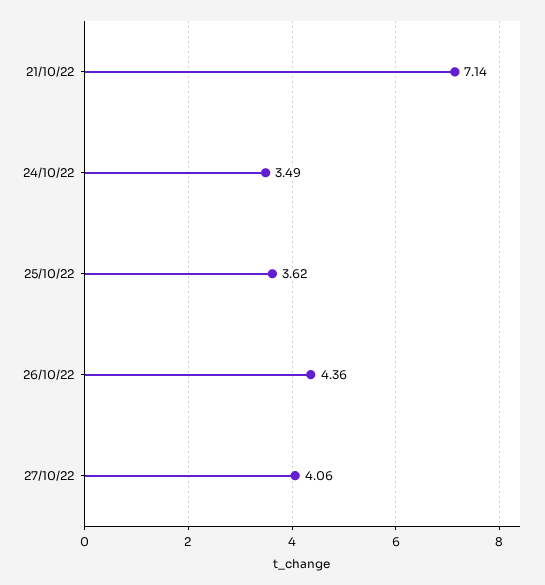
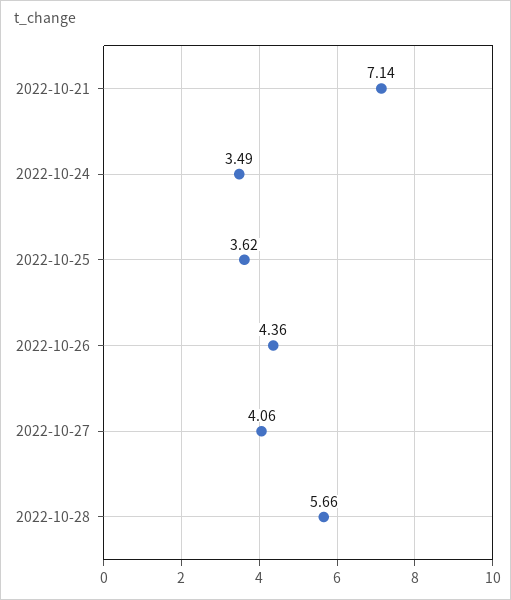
2022-10-28: none -> 5.66

